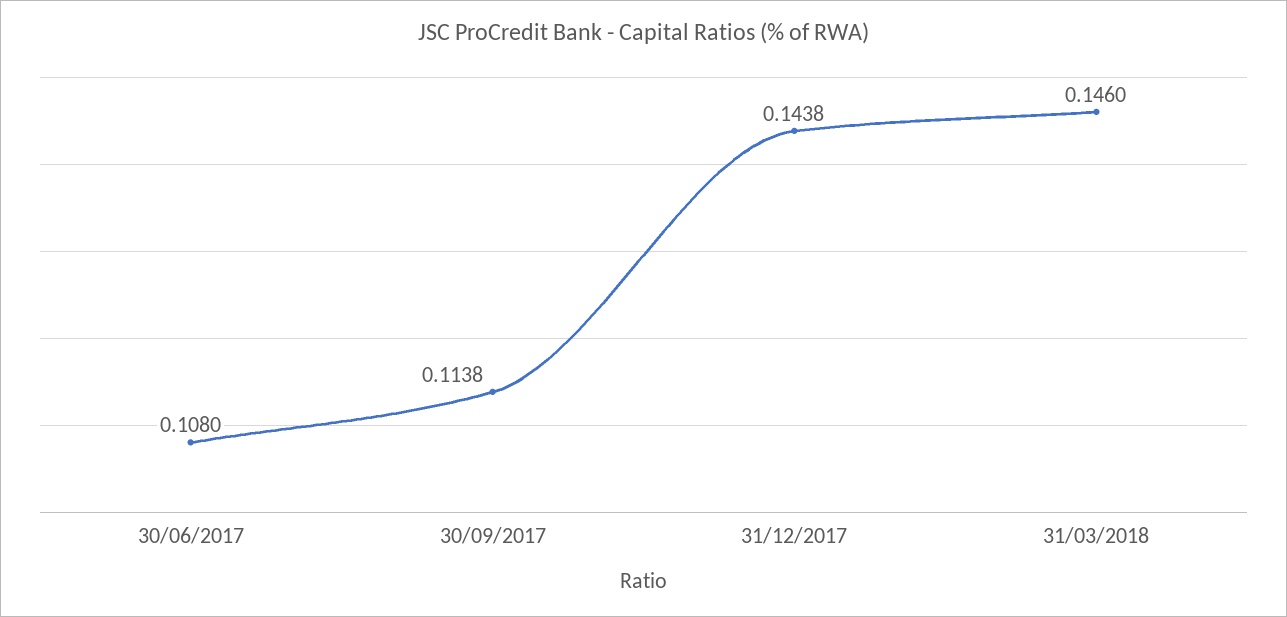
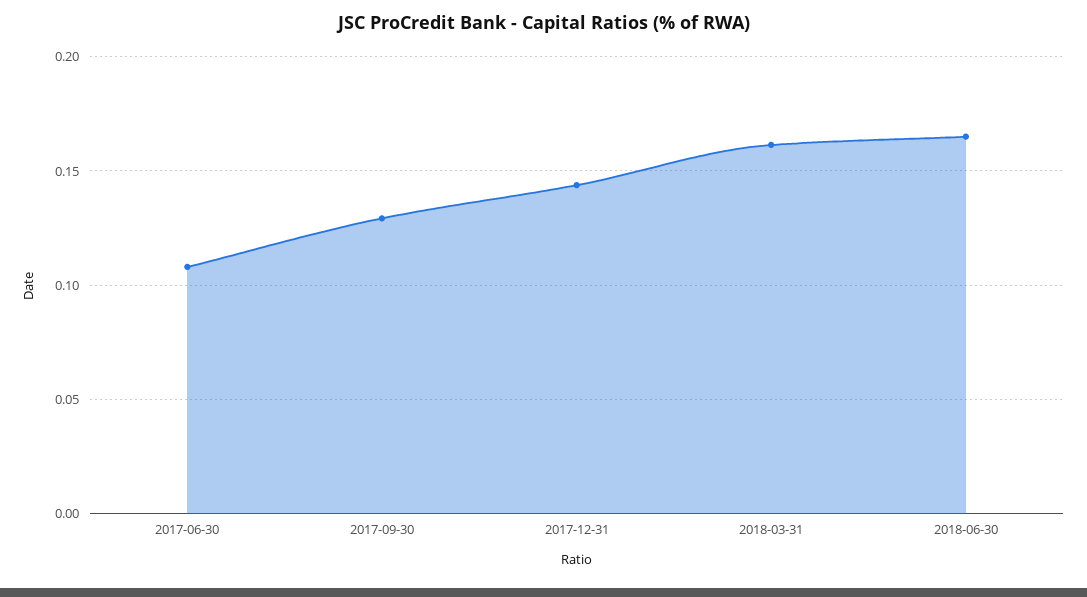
30/09/2017: 0.1138 -> 0.13
31/03/2018: 0.146 -> 0.16
2018-06-30: none -> 0.165

